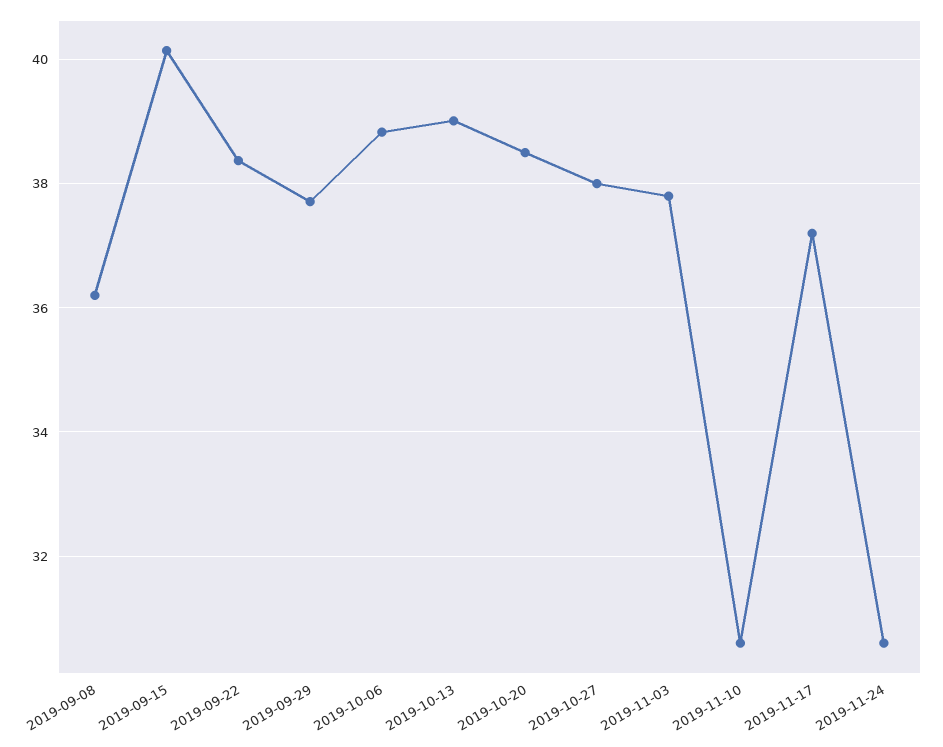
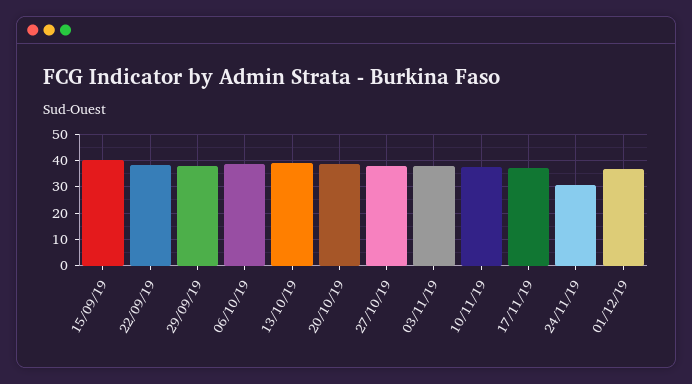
2019-09-08: 36.2 -> none
2019-11-10: 30.6 -> 37.5
01/12/19: none -> 37.5

